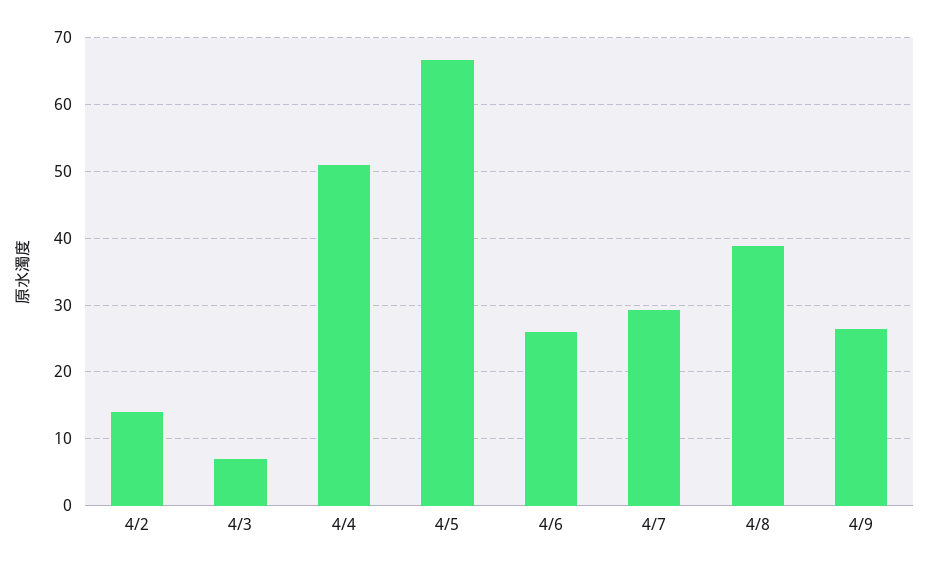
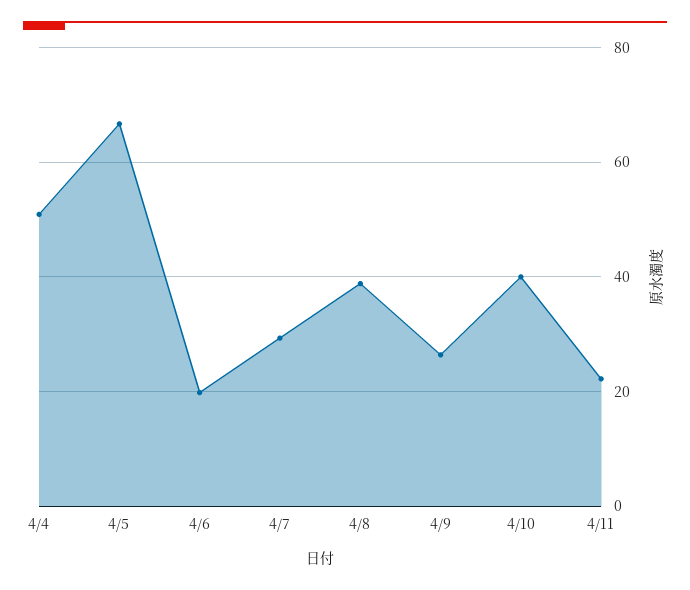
4/2: 14 -> none
4/3: 7 -> none
4/6: 26 -> 20
4/10: none -> 40
4/11: none -> 22

